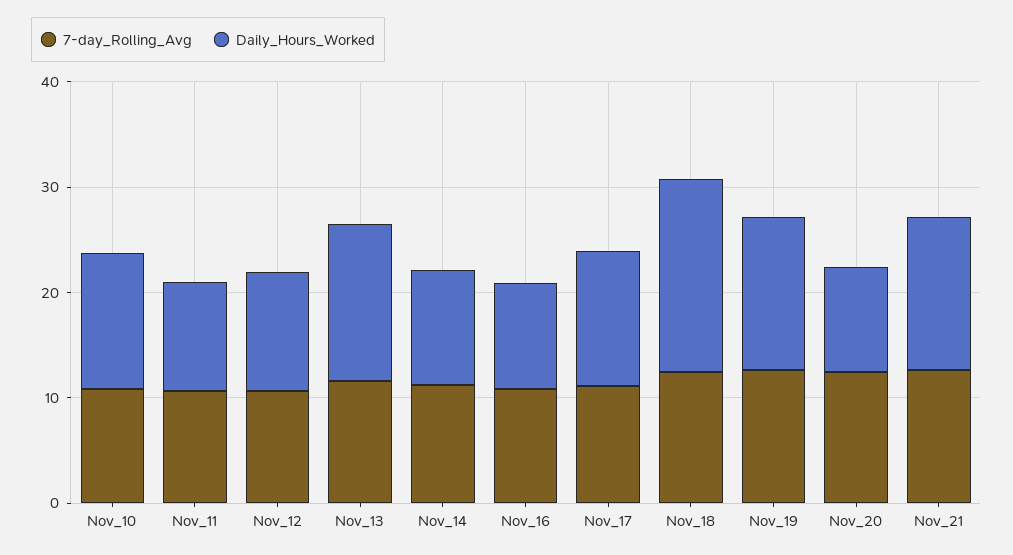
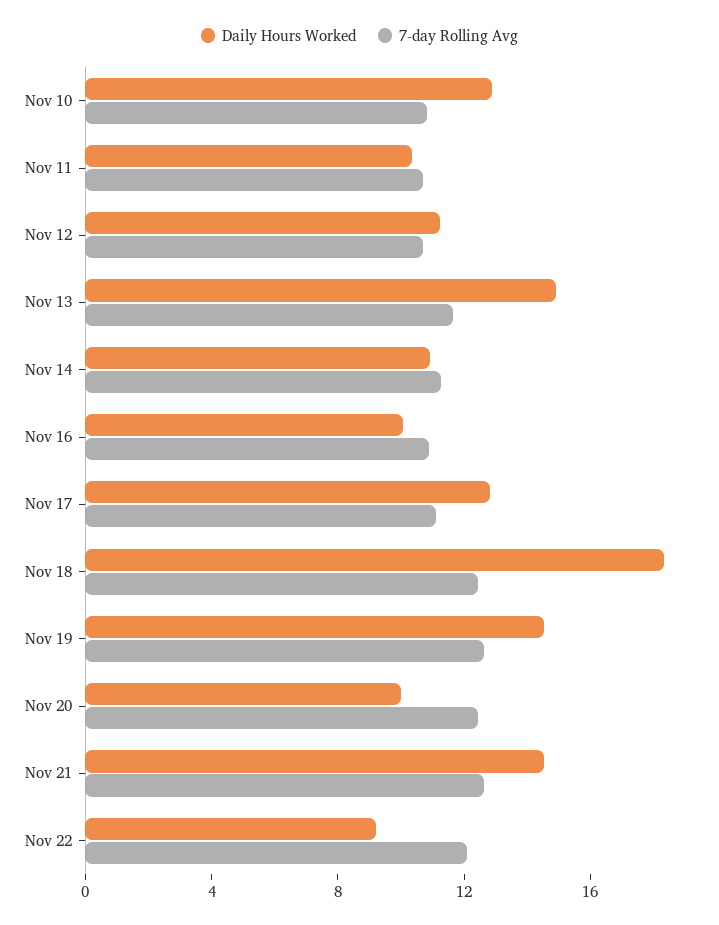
Daily_Hours_Worked, Nov 22: none -> 9
7-day_Rolling_Avg, Nov 22: none -> 12

